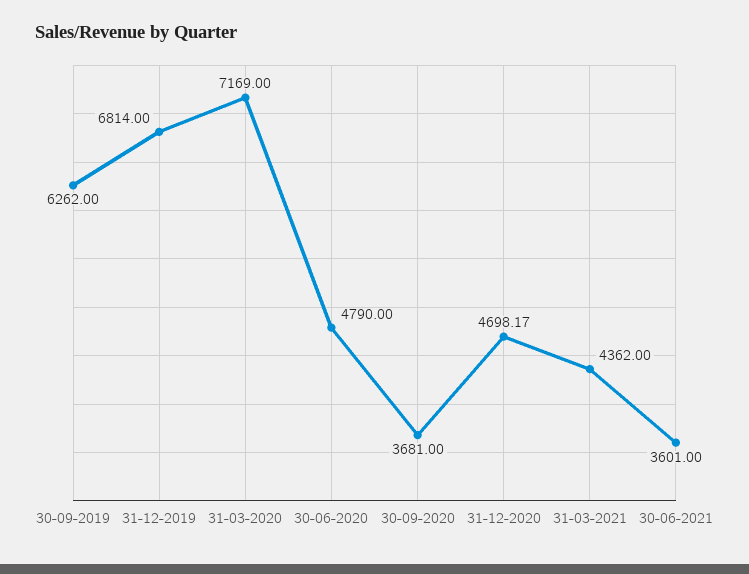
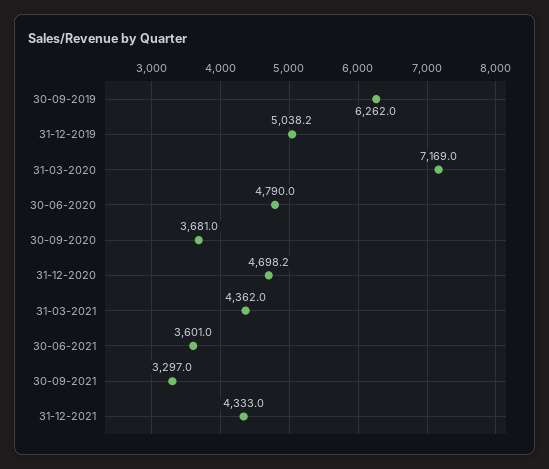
31-12-2019: 6814 -> 5038.2
30-09-2021: none -> 3297
31-12-2021: none -> 4333

